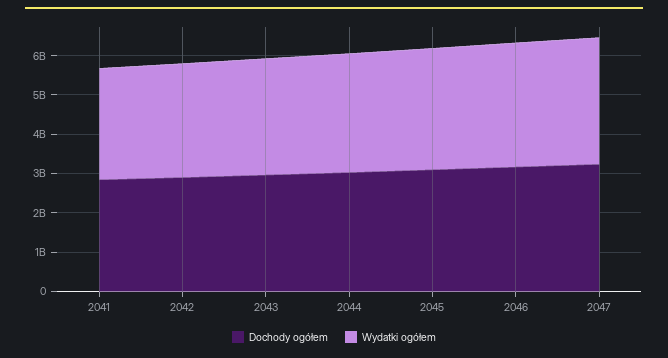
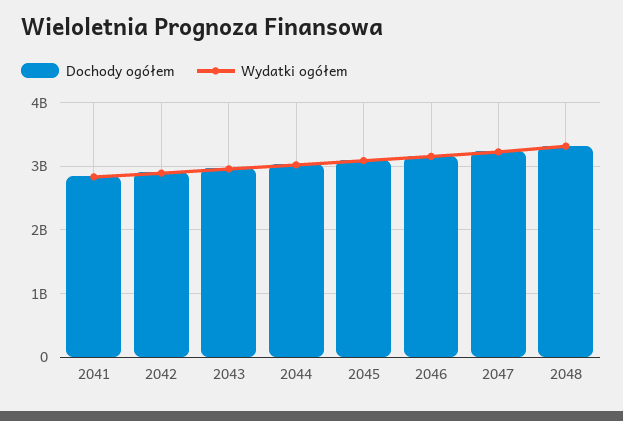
Dochody ogółem, 2048: none -> 3300000000
Wydatki ogółem, 2048: none -> 3300000000

